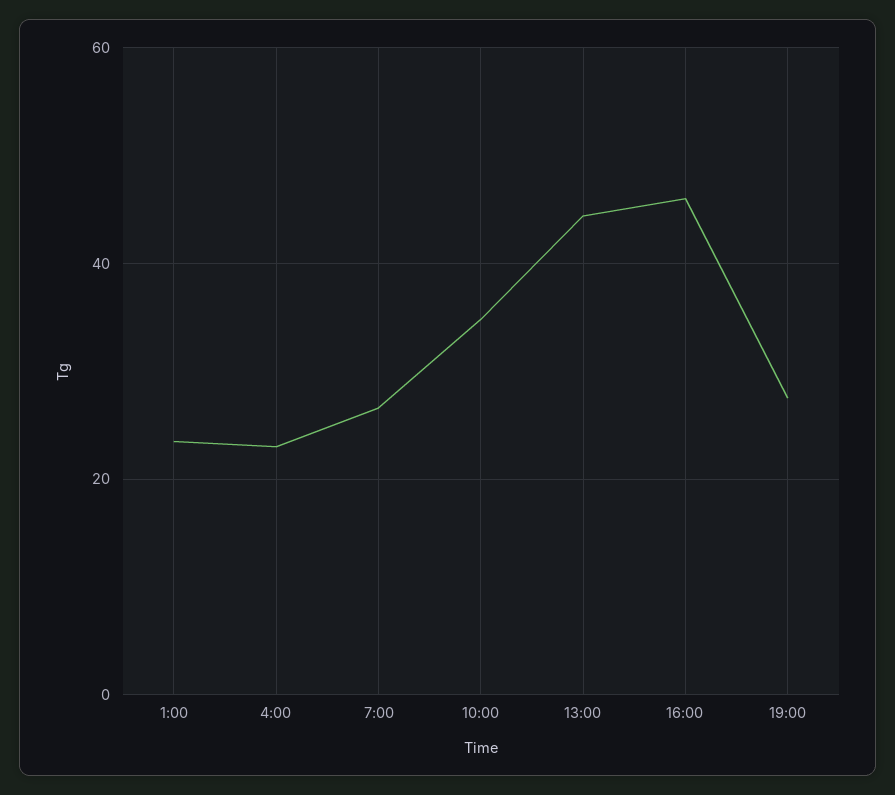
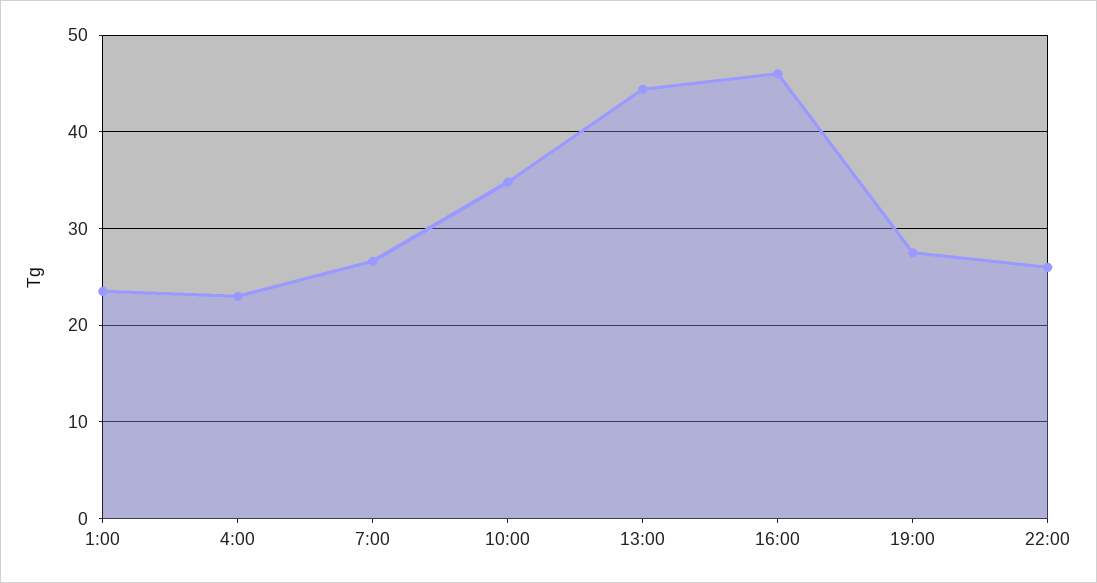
22:00: none -> 26

